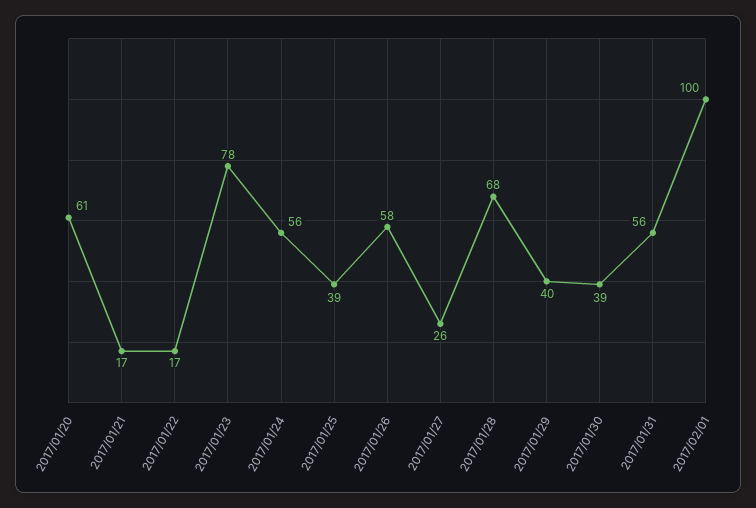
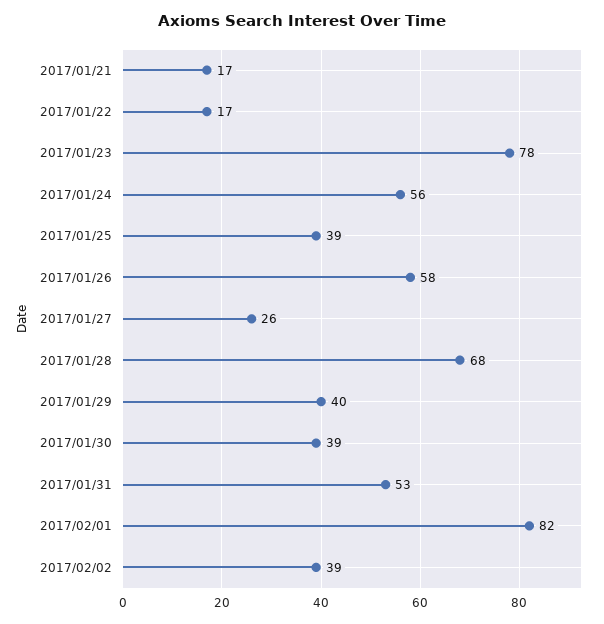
2017/01/20: 61 -> none
2017/01/31: 56 -> 53
2017/02/01: 100 -> 82
2017/02/02: none -> 39

